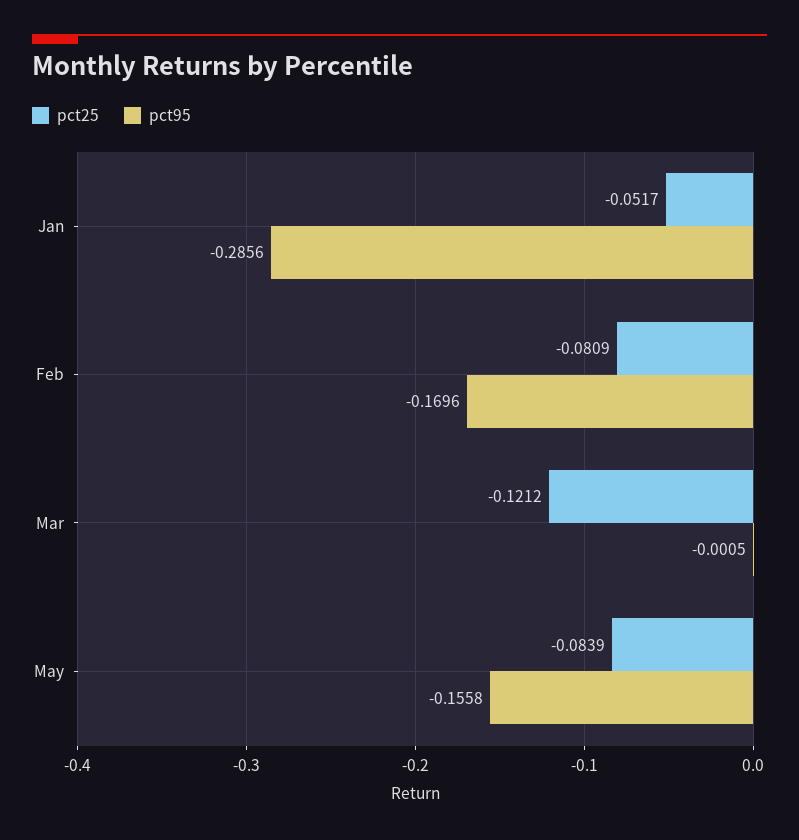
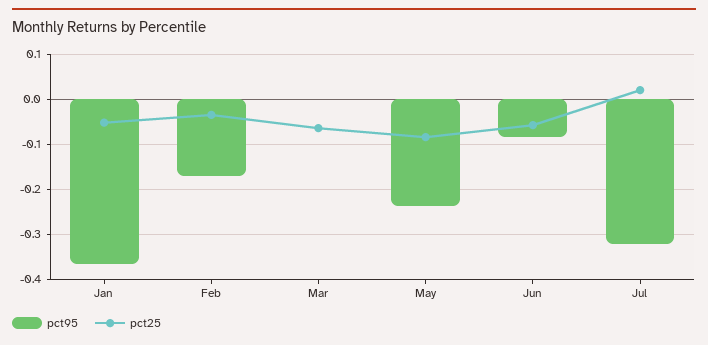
pct95, Jan: -0.2856 -> -0.36
pct25, Feb: -0.0809 -> -0.04
pct25, Mar: -0.1212 -> -0.06
pct95, May: -0.1558 -> -0.24
pct95, Jun: none -> -0.08
pct25, Jun: none -> -0.06
pct95, Jul: none -> -0.32
pct25, Jul: none -> 0.02

